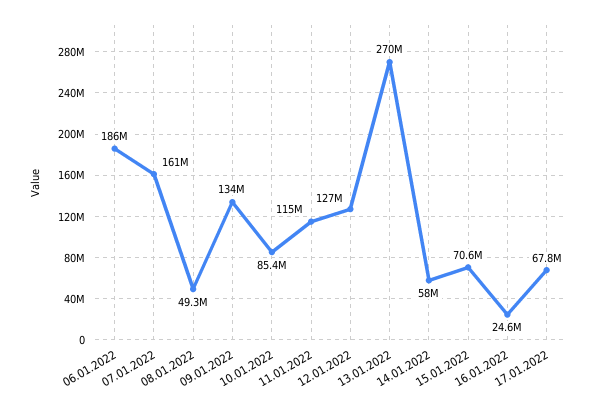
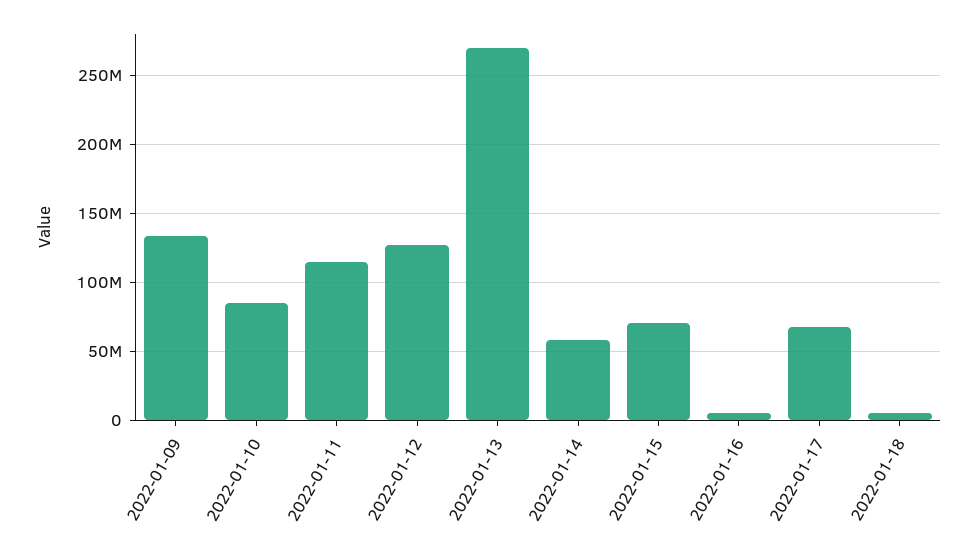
06.01.2022: 186000000 -> none
07.01.2022: 161000000 -> none
08.01.2022: 49300000 -> none
16.01.2022: 24600000 -> 5000000
2022-01-18: none -> 5000000

